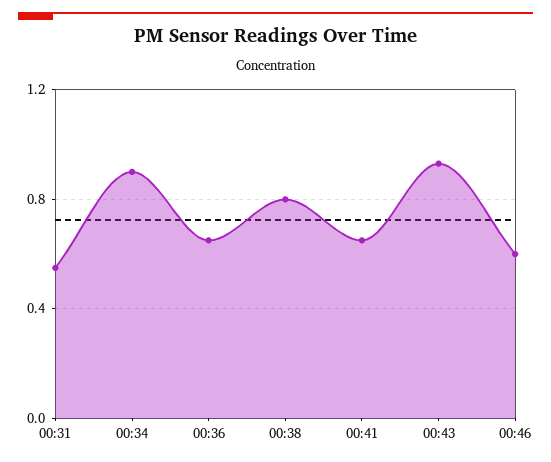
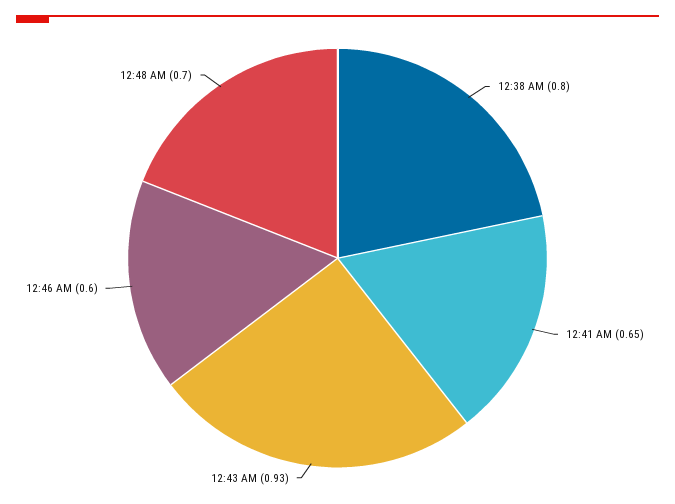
00:31: 0.55 -> none
00:34: 0.9 -> none
00:36: 0.65 -> none
12:48 AM: none -> 0.7

